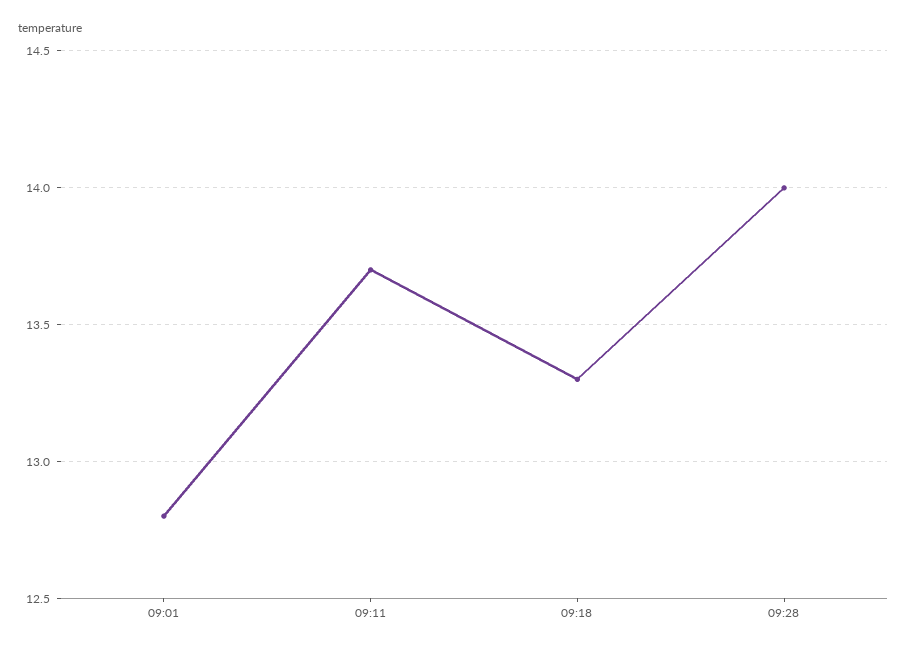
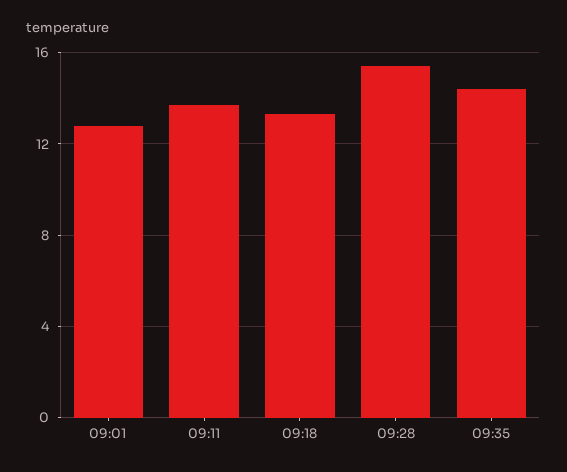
09:28: 14 -> 15.5
09:35: none -> 14.5

